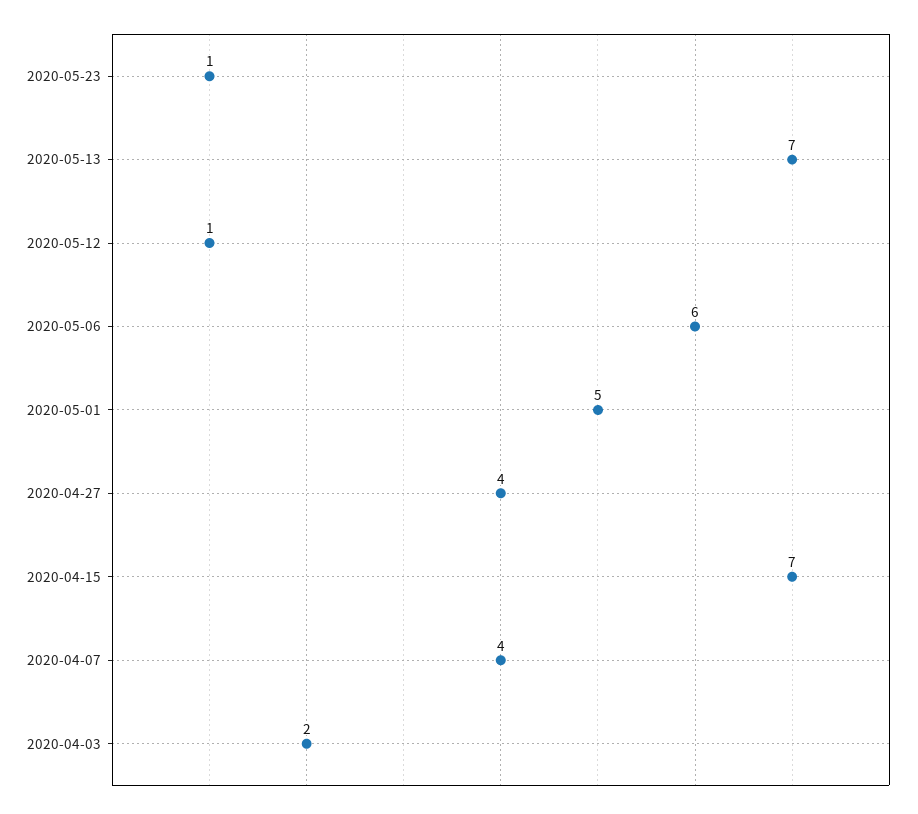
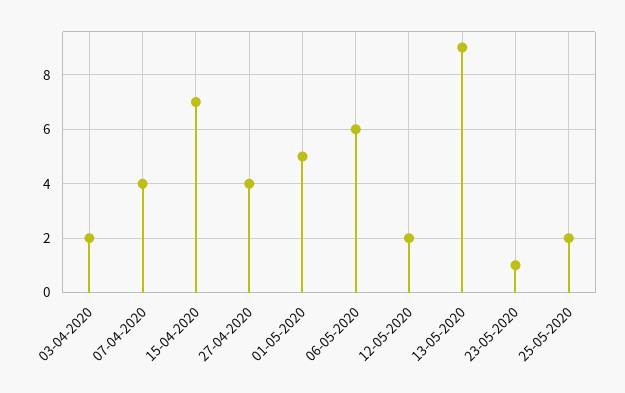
2020-05-13: 7 -> 9
2020-05-12: 1 -> 2
25-05-2020: none -> 2

